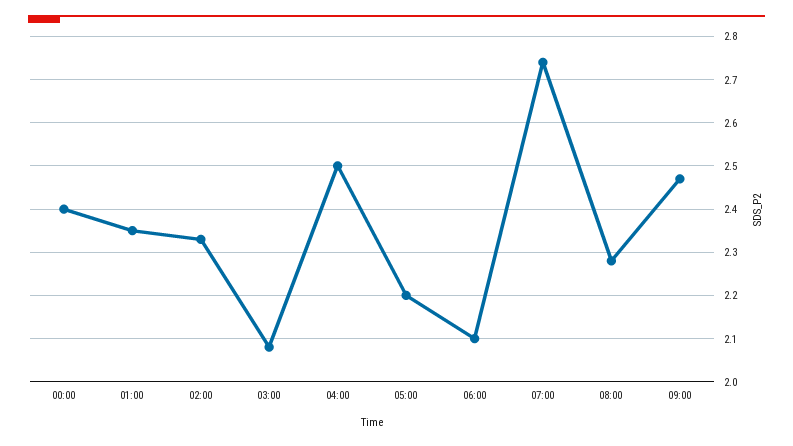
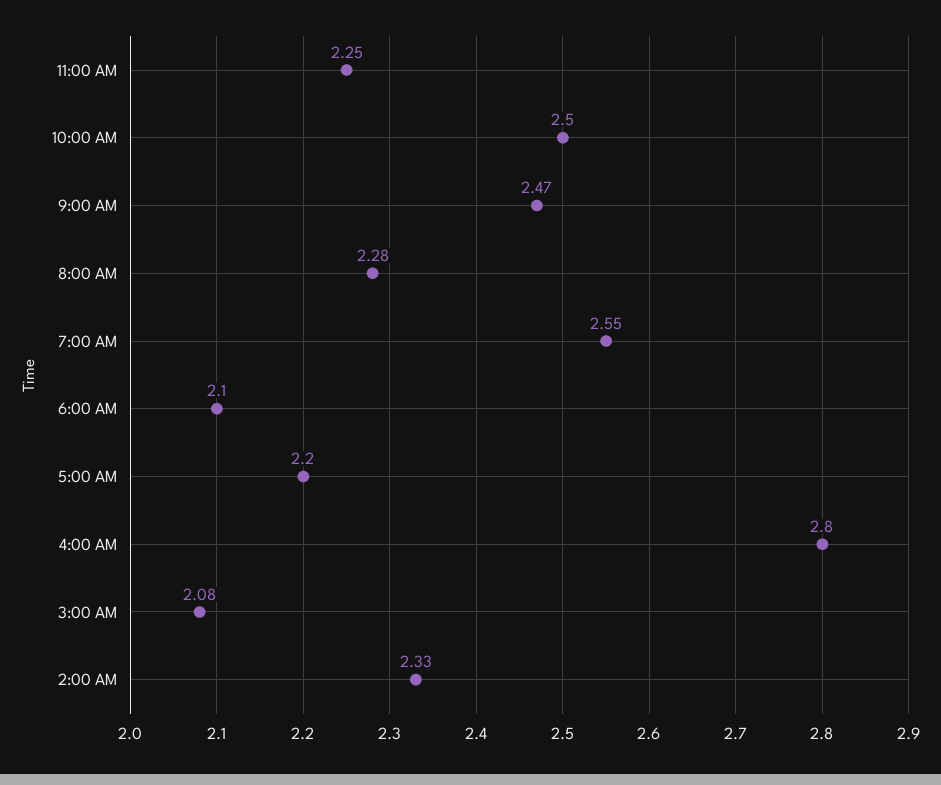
00:00: 2.4 -> none
01:00: 2.35 -> none
04:00: 2.5 -> 2.8
07:00: 2.75 -> 2.55
11:00 AM: none -> 2.25
10:00 AM: none -> 2.5

